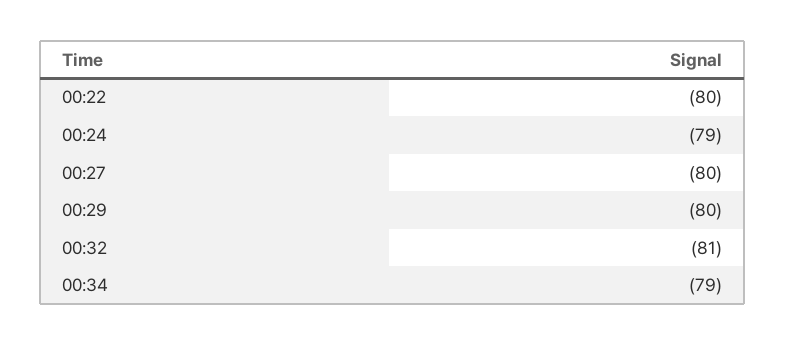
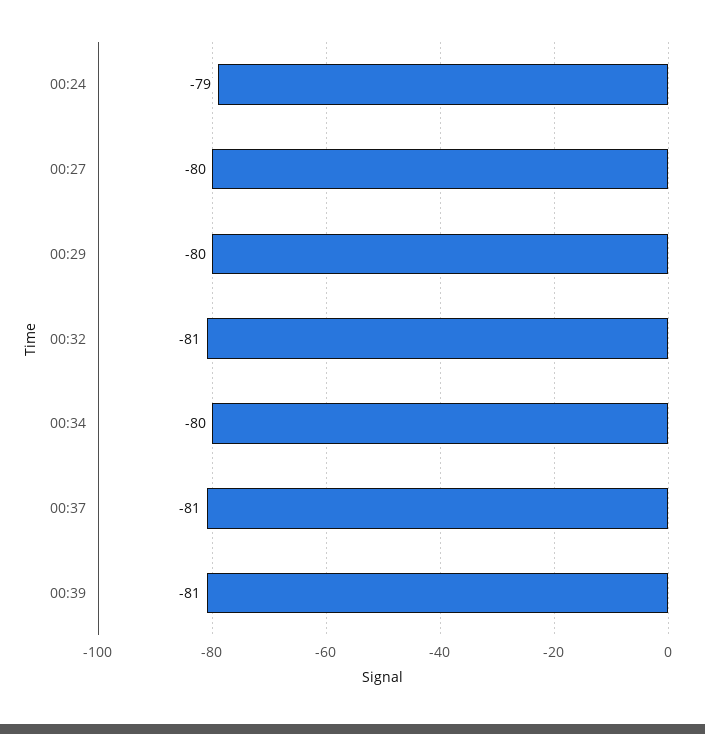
00:22: -80 -> none
00:34: -79 -> -80
00:37: none -> -81
00:39: none -> -81

